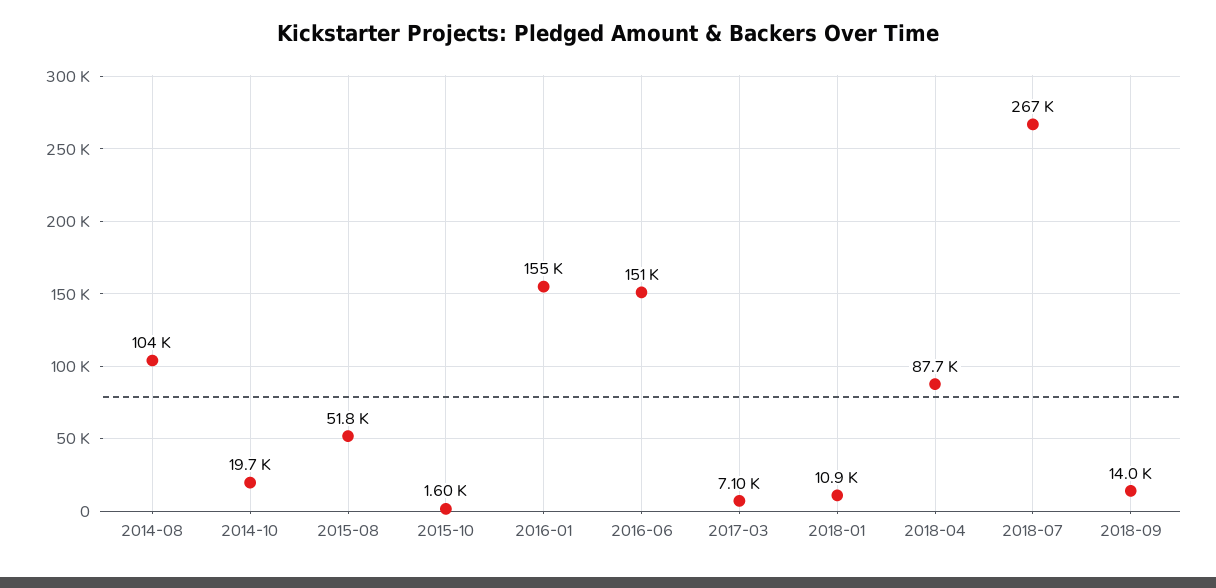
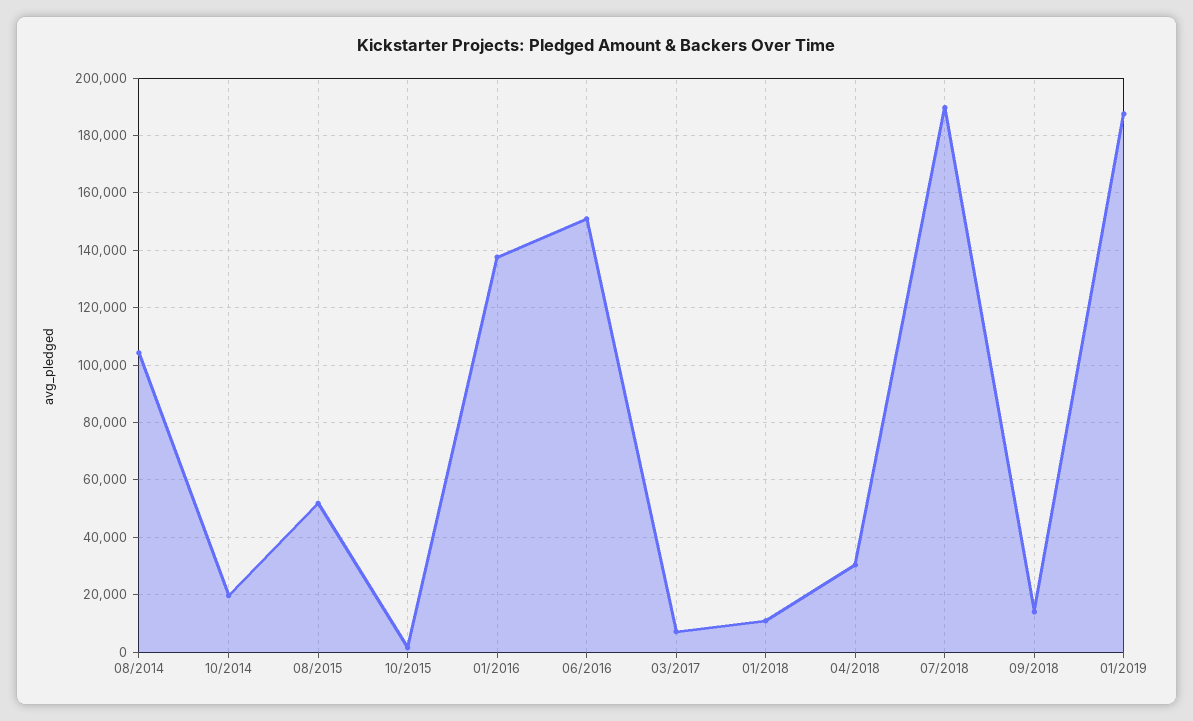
2016-01: 155000 -> 137500
2018-04: 87700 -> 30000
2018-07: 267000 -> 190000
01/2019: none -> 187500

